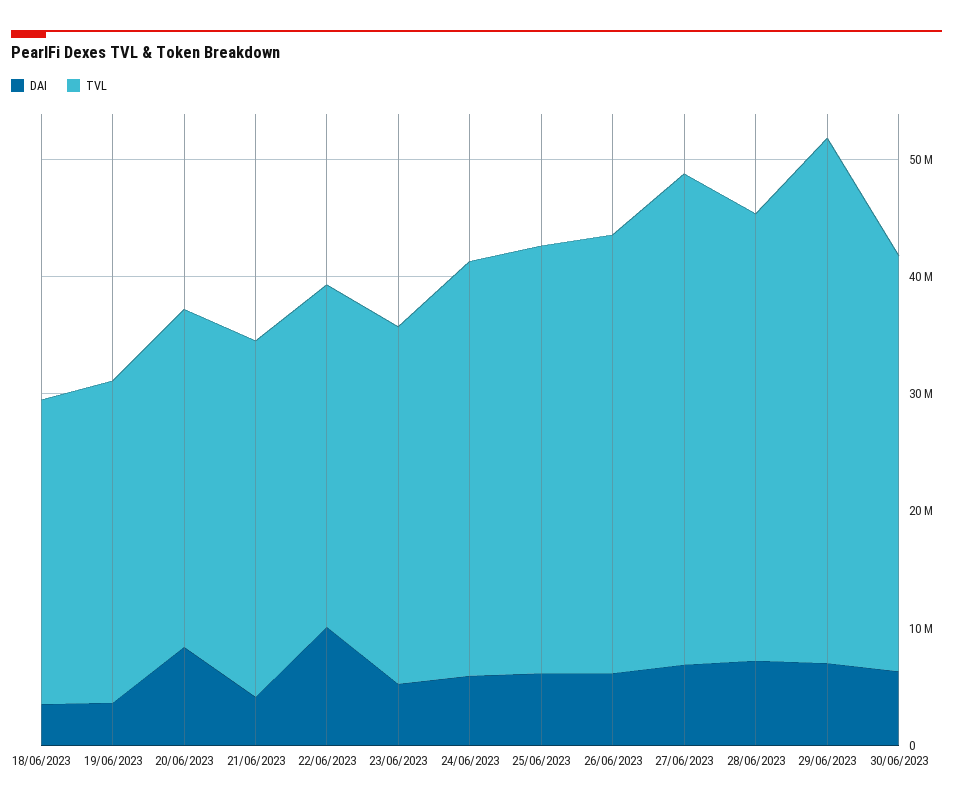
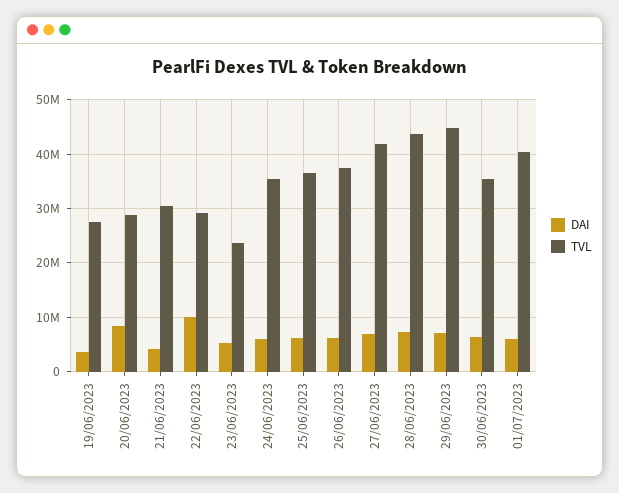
DAI, 18/06/2023: 4000000 -> none
TVL, 18/06/2023: 26000000 -> none
TVL, 23/06/2023: 30000000 -> 24000000
TVL, 28/06/2023: 38000000 -> 44000000
DAI, 01/07/2023: none -> 6000000
TVL, 01/07/2023: none -> 40000000

